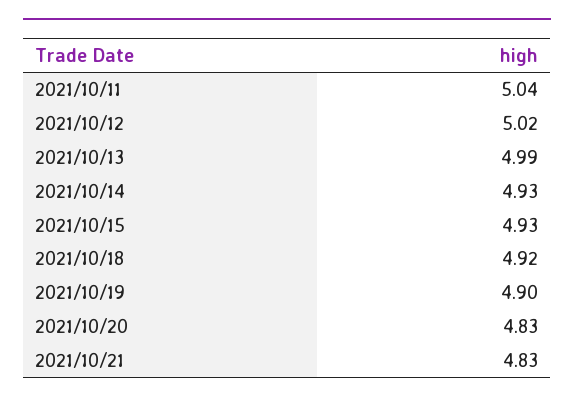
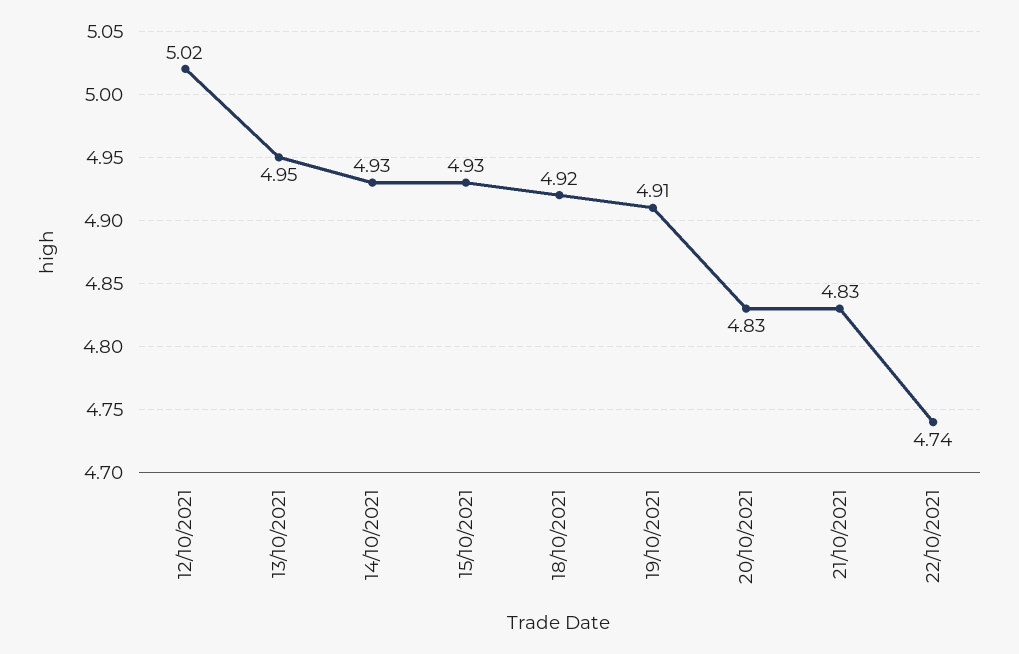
2021/10/11: 5.04 -> none
2021/10/13: 4.99 -> 4.95
2021/10/19: 4.9 -> 4.91
22/10/2021: none -> 4.74

